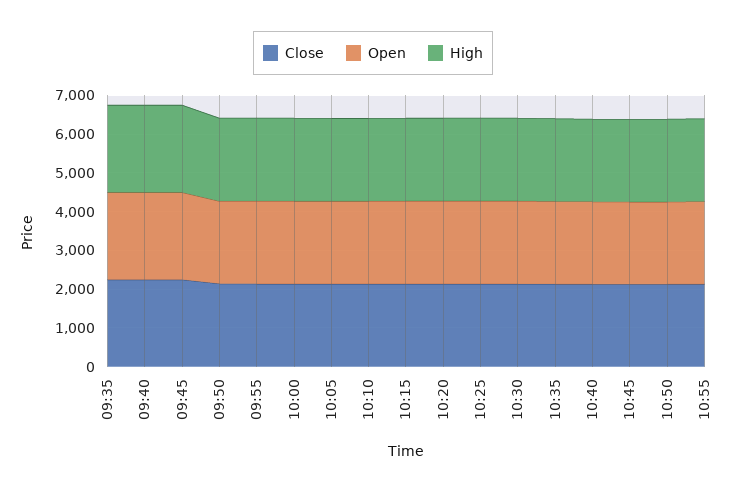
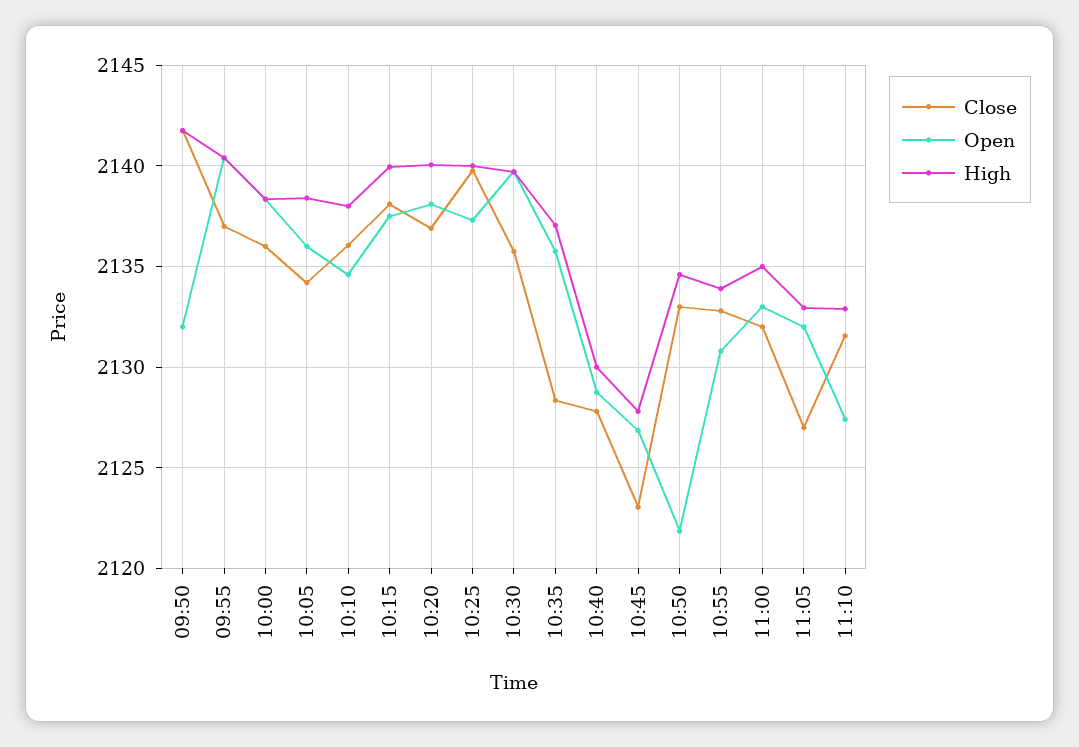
Close, 09:35: 2250 -> none
Open, 09:35: 2250 -> none
High, 09:35: 2250 -> none
Close, 09:40: 2250 -> none
Open, 09:40: 2250 -> none
High, 09:40: 2250 -> none
Close, 09:45: 2250 -> none
Open, 09:45: 2250 -> none
High, 09:45: 2250 -> none
Close, 11:00: none -> 2132
Open, 11:00: none -> 2133
High, 11:00: none -> 2135
Close, 11:05: none -> 2127
Open, 11:05: none -> 2132
High, 11:05: none -> 2133
Close, 11:10: none -> 2131.5
Open, 11:10: none -> 2127.5
High, 11:10: none -> 2133

